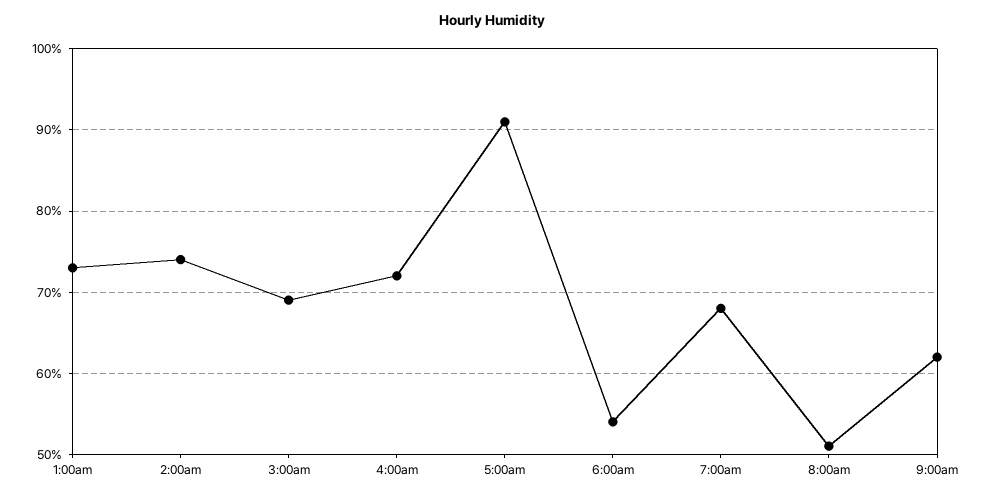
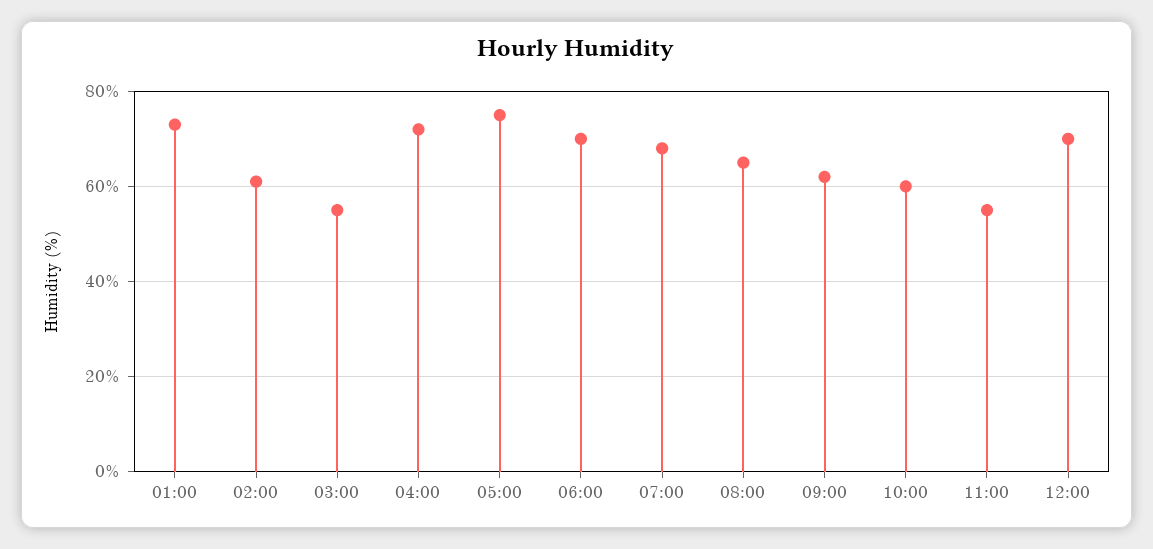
2:00am: 74 -> 60
3:00am: 69 -> 55
5:00am: 91 -> 75
6:00am: 54 -> 70
8:00am: 51 -> 65
10:00: none -> 60
11:00: none -> 55
12:00: none -> 70

